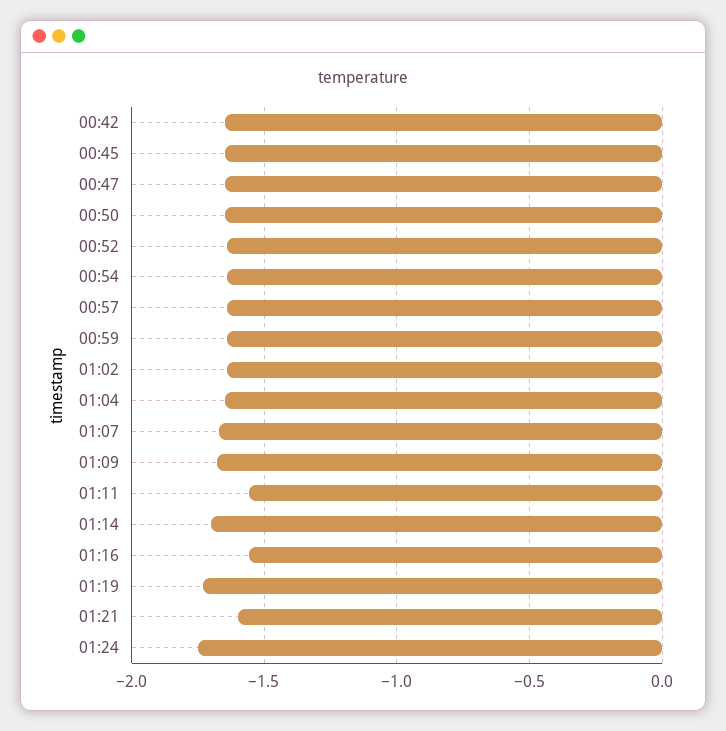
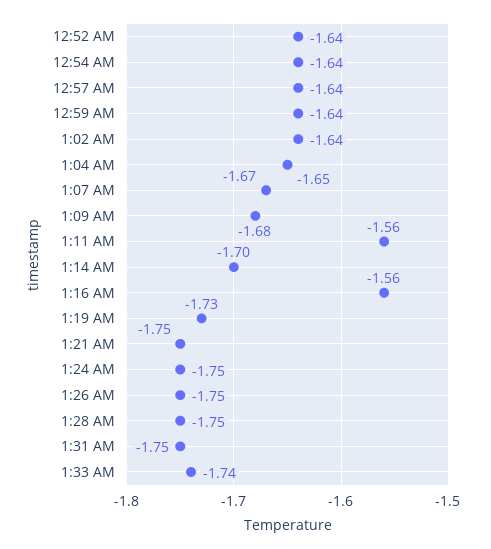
00:42: -1.65 -> none
00:45: -1.65 -> none
00:47: -1.65 -> none
00:50: -1.65 -> none
01:21: -1.6 -> -1.75
1:26 AM: none -> -1.75
1:28 AM: none -> -1.75
1:31 AM: none -> -1.75
1:33 AM: none -> -1.74

